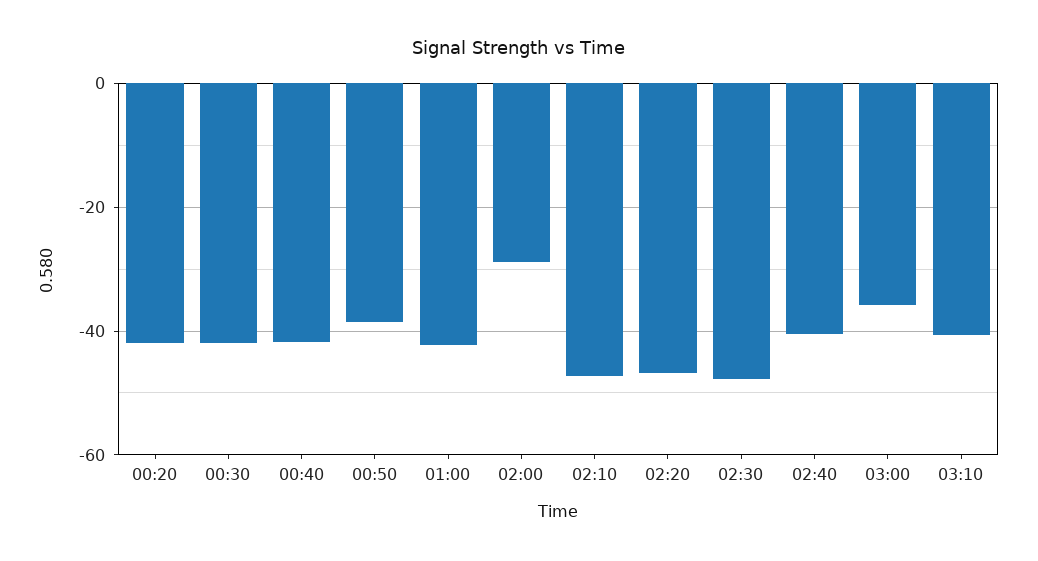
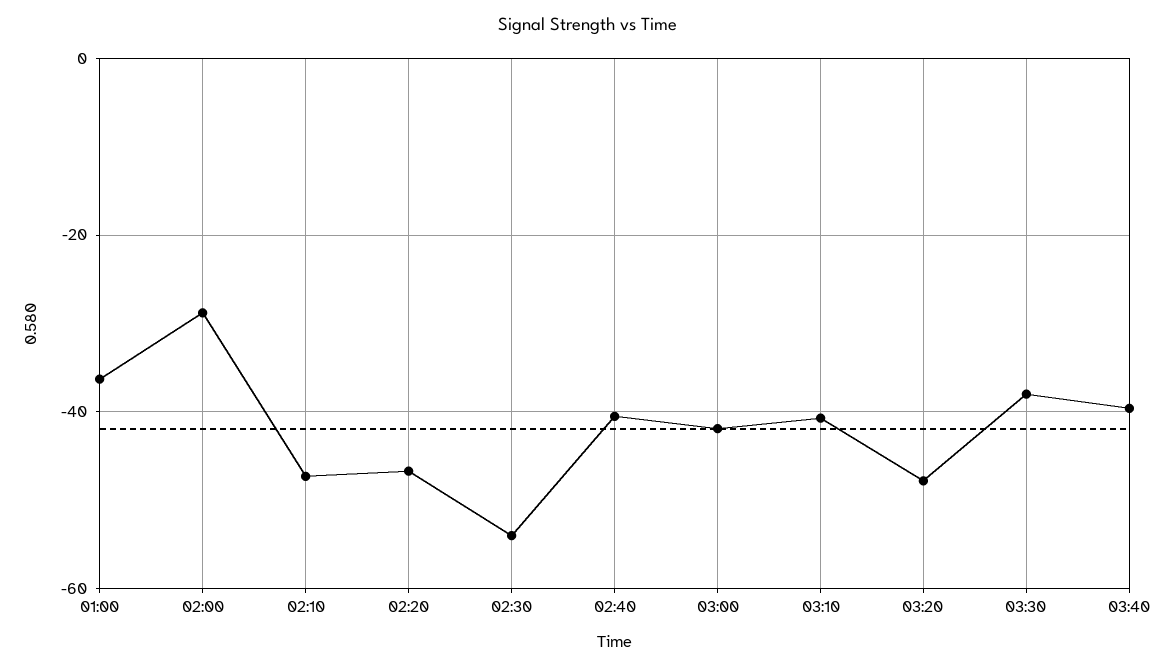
00:20: -42 -> none
00:30: -42 -> none
00:40: -42 -> none
00:50: -38 -> none
01:00: -42 -> -36
02:30: -48 -> -54
03:00: -36 -> -42
03:20: none -> -48
03:30: none -> -38
03:40: none -> -40

